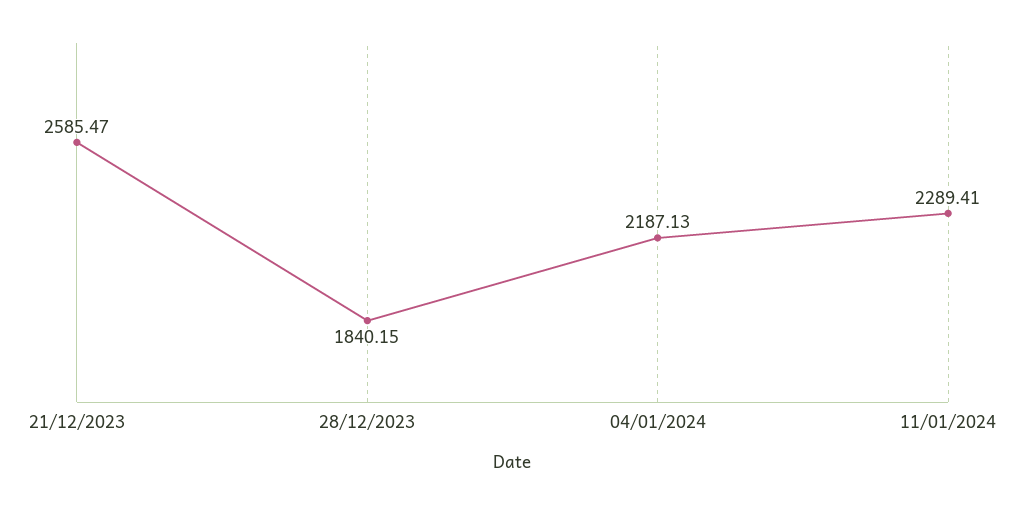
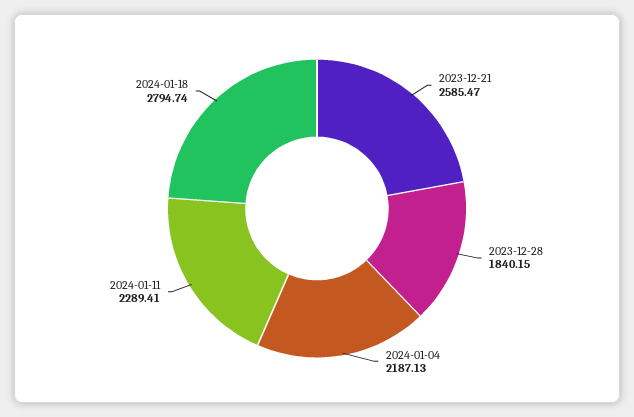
2024-01-18: none -> 2794.74

